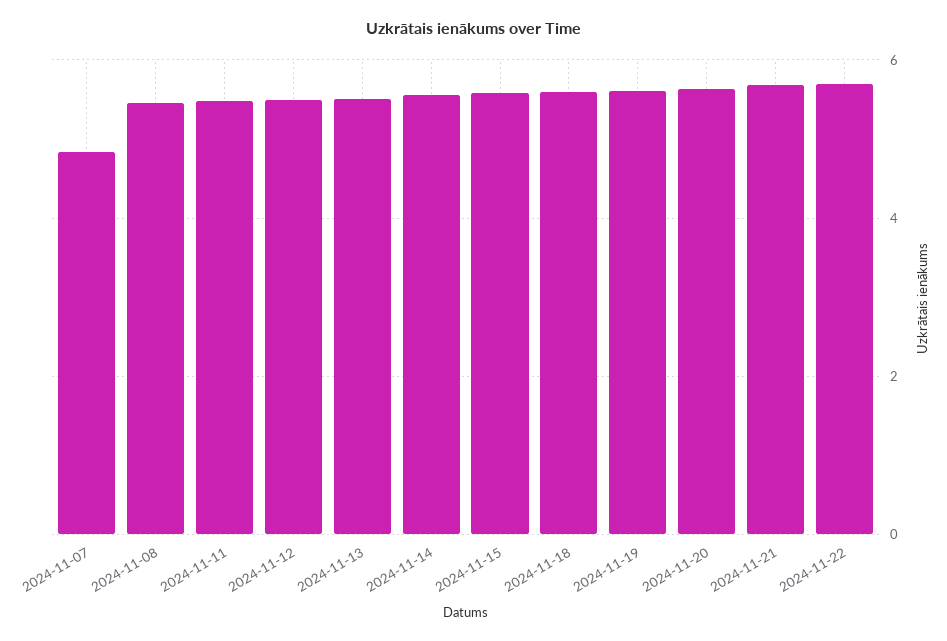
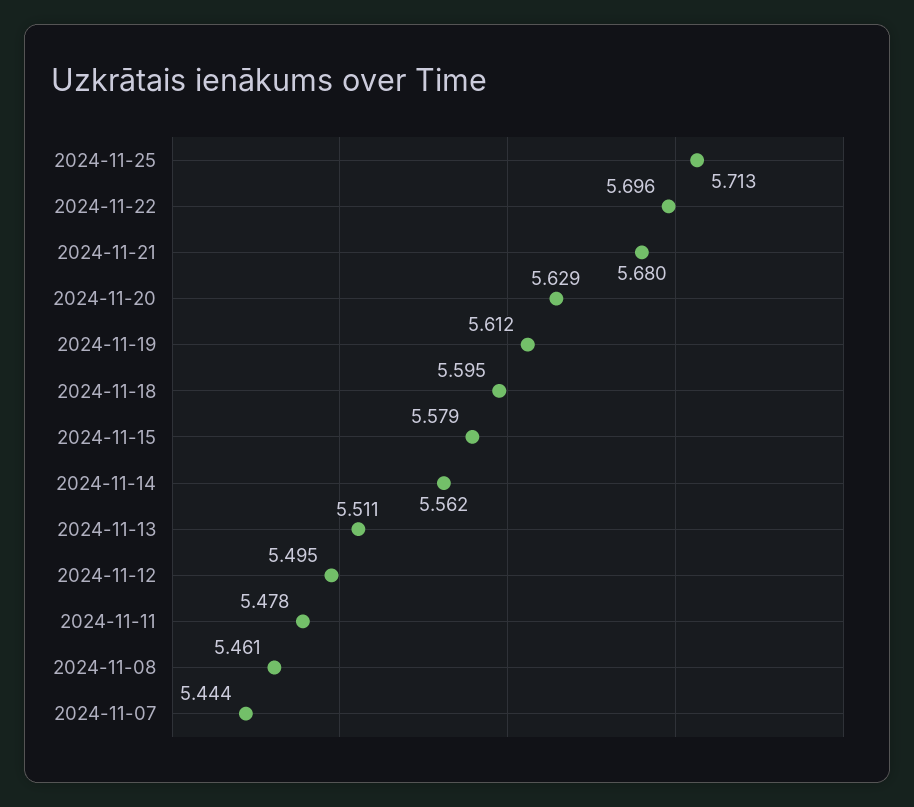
2024-11-07: 4.8 -> 5.444
2024-11-25: none -> 5.713

